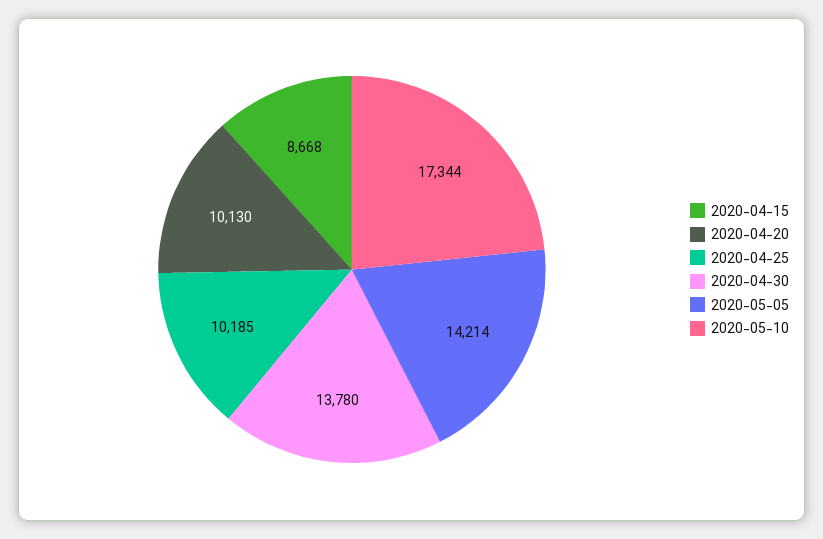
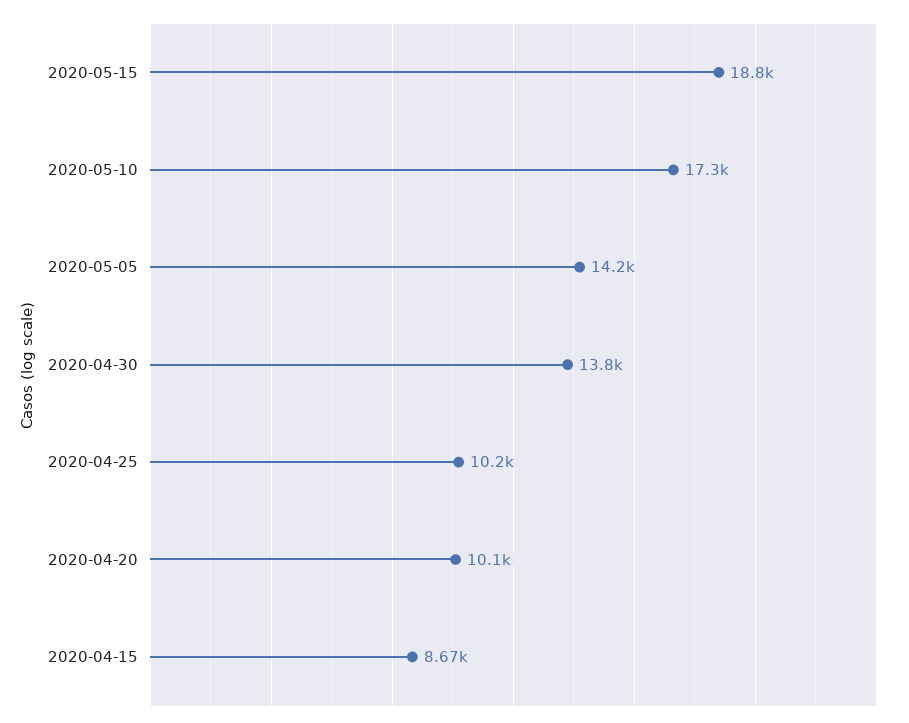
2020-05-15: none -> 18800

